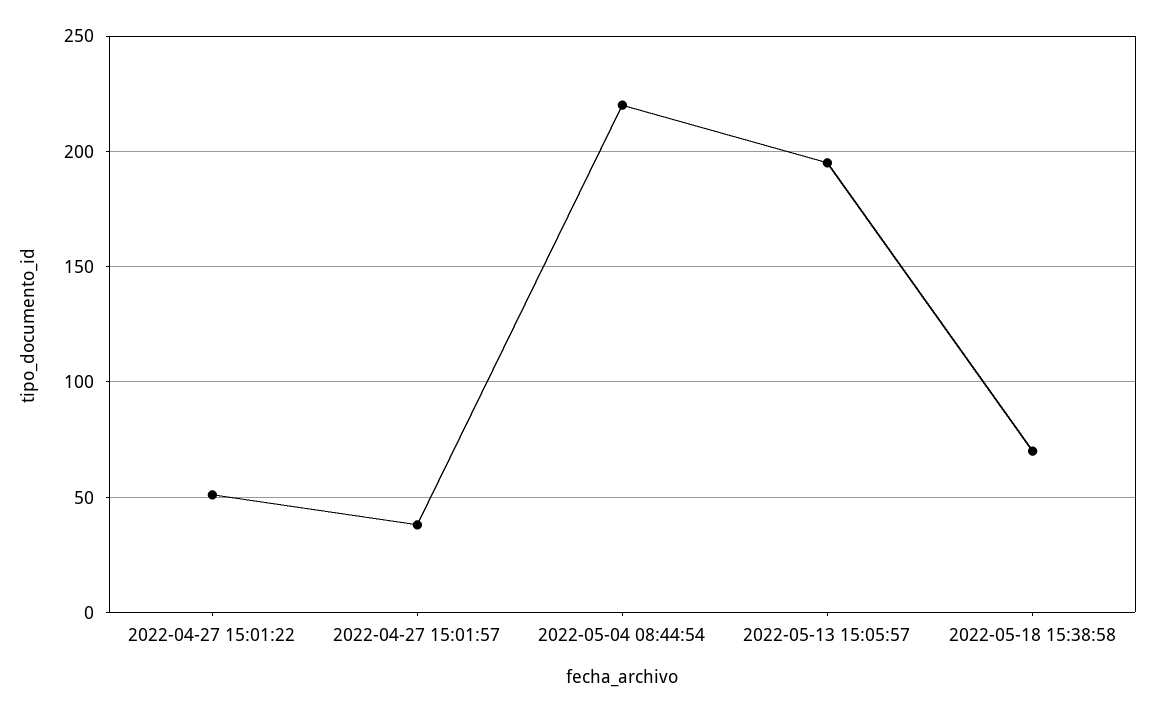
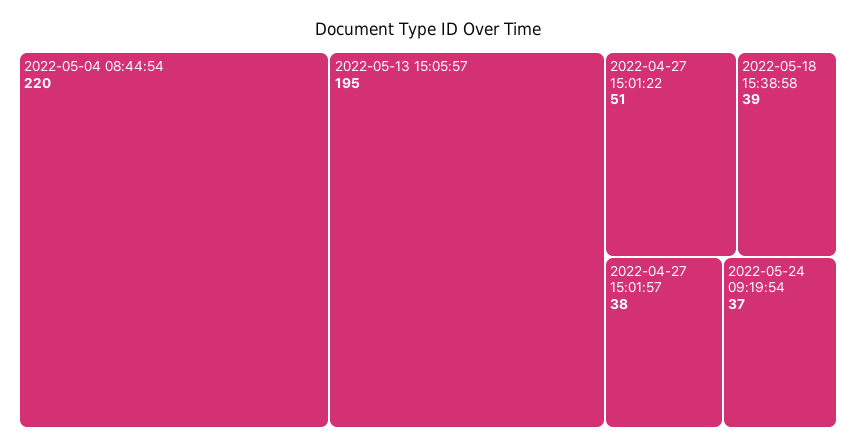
2022-05-18 15:38:58: 70 -> 39
2022-05-24 09:19:54: none -> 37

